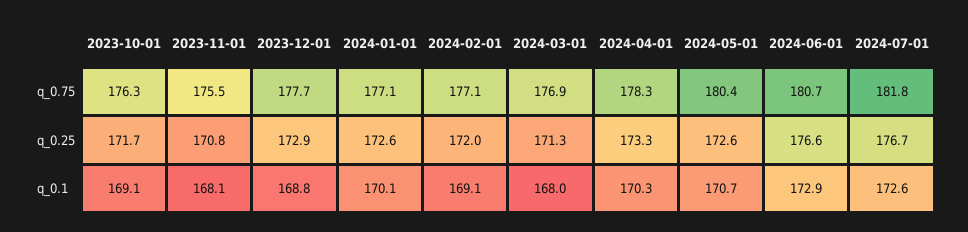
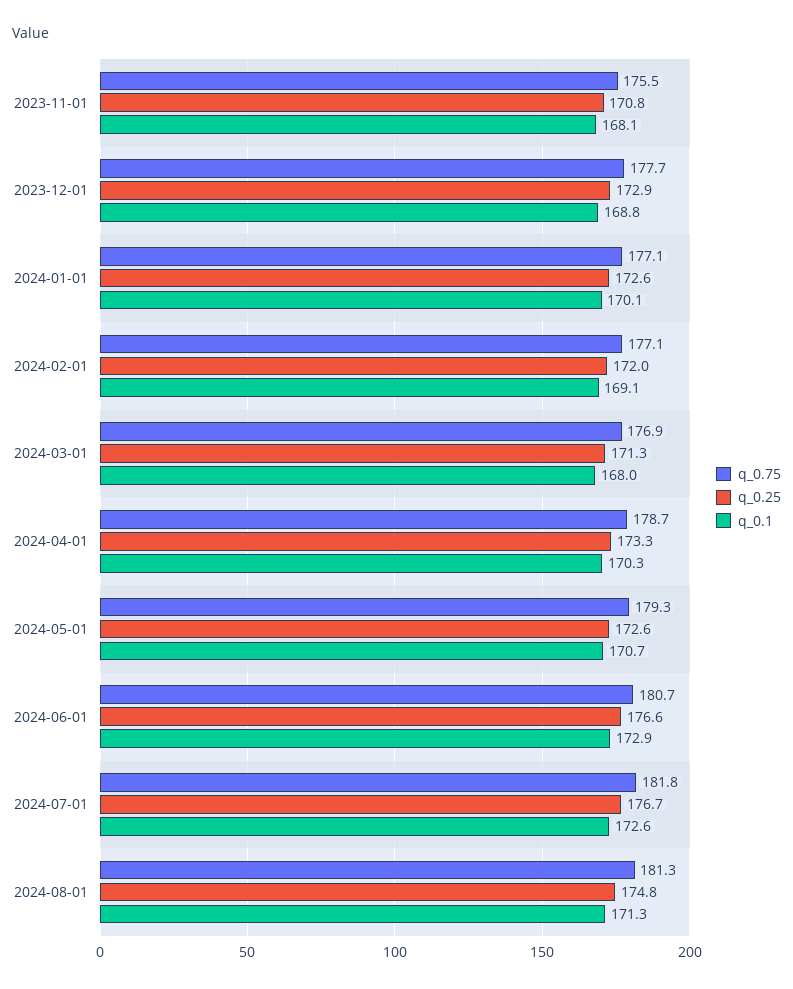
q_0.75, 2023-10-01: 176.3 -> none
q_0.75, 2024-04-01: 178.3 -> 178.7
q_0.75, 2024-05-01: 180.4 -> 179.3
q_0.25, 2023-10-01: 171.7 -> none
q_0.1, 2023-10-01: 169.1 -> none
q_0.75, 2024-08-01: none -> 181.3
q_0.25, 2024-08-01: none -> 174.8
q_0.1, 2024-08-01: none -> 171.3

